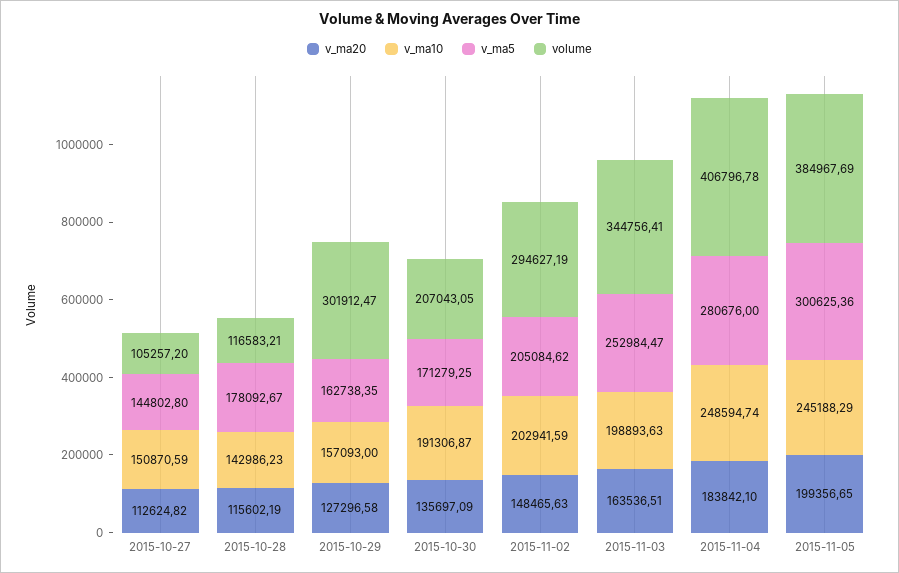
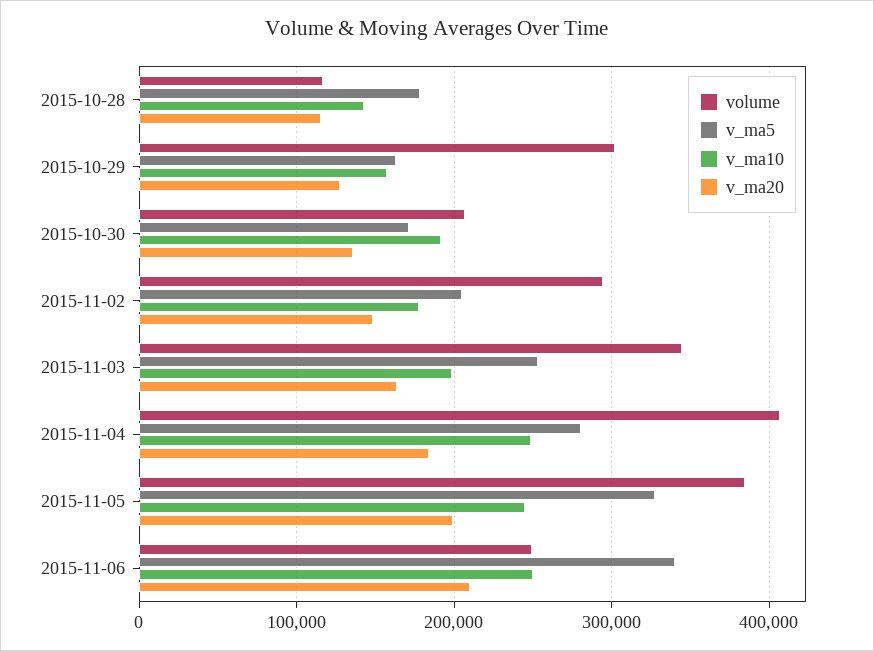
v_ma20, 2015-10-27: 112624.82 -> none
v_ma10, 2015-10-27: 150870.59 -> none
v_ma5, 2015-10-27: 144802.8 -> none
volume, 2015-10-27: 105257.2 -> none
v_ma10, 2015-11-02: 202941.59 -> 180000
v_ma5, 2015-11-05: 300625.36 -> 330000
volume, 2015-11-06: none -> 250000
v_ma5, 2015-11-06: none -> 340000
v_ma10, 2015-11-06: none -> 250000
v_ma20, 2015-11-06: none -> 210000

